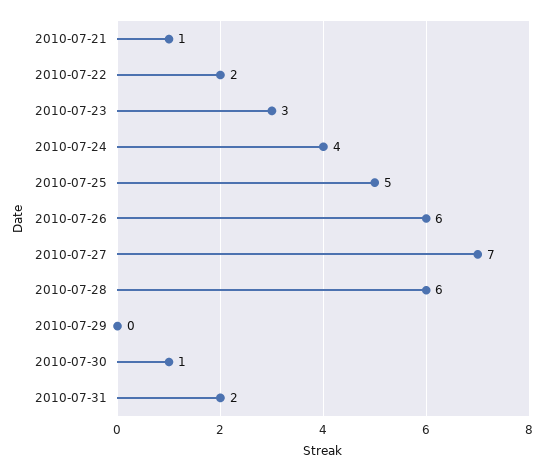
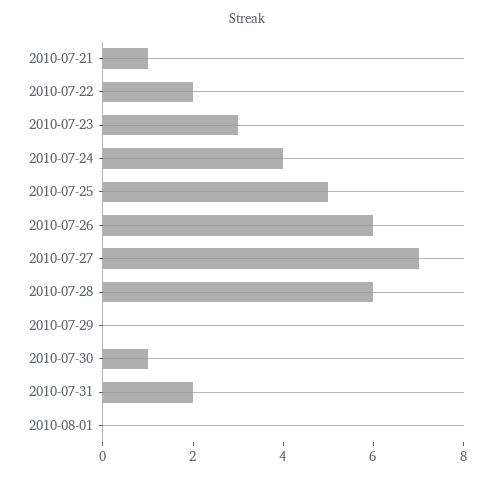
2010-08-01: none -> 0

